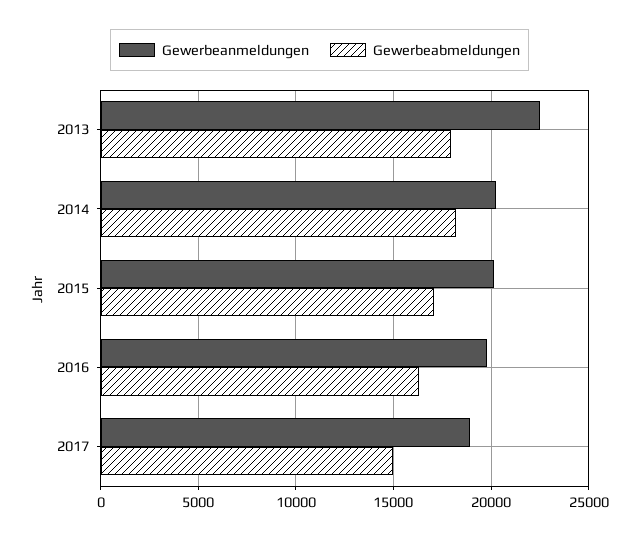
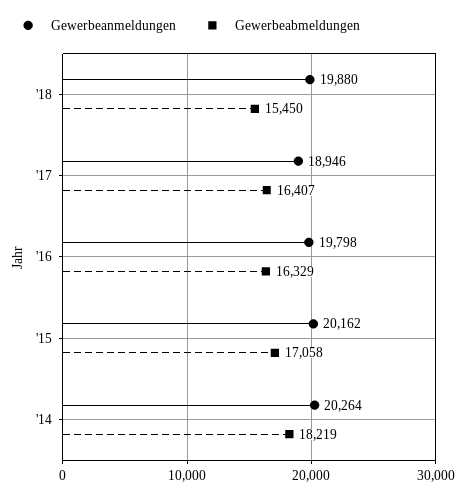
Gewerbeanmeldungen, 2013: 22500 -> none
Gewerbeabmeldungen, 2013: 18000 -> none
Gewerbeabmeldungen, 2017: 15000 -> 16407
Gewerbeanmeldungen, '18: none -> 19880
Gewerbeabmeldungen, '18: none -> 15450

